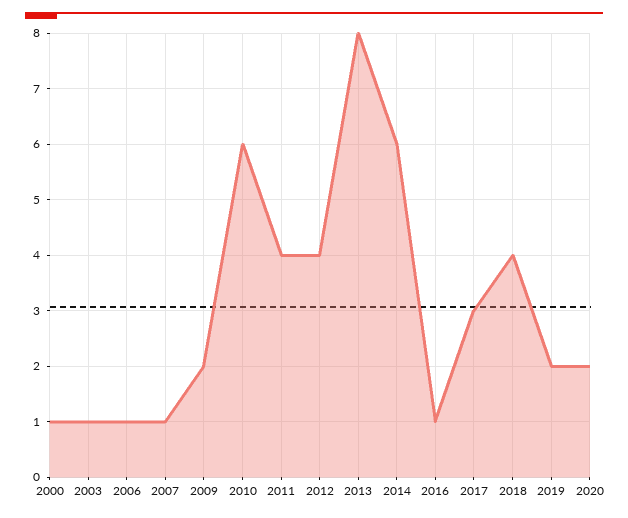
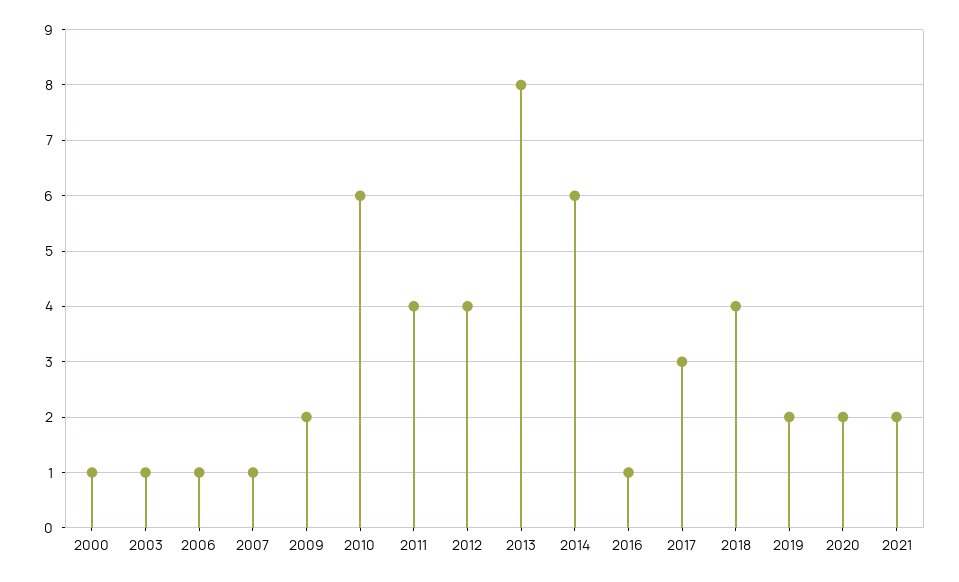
2021: none -> 2

